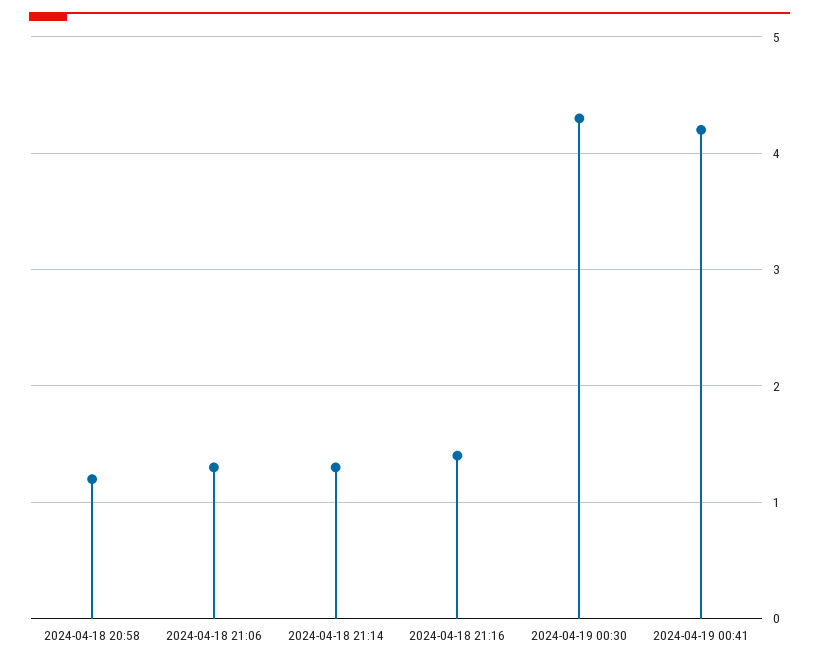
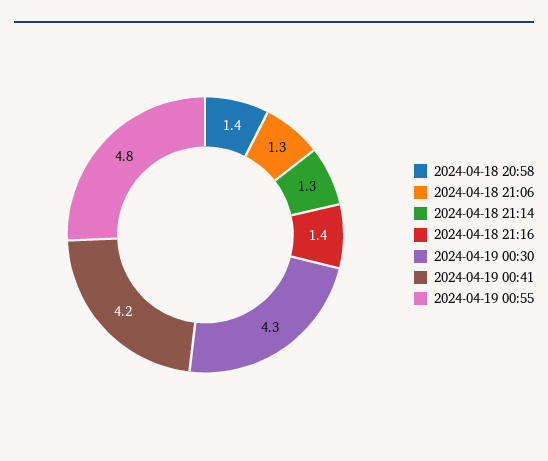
2024-04-18 20:58: 1.2 -> 1.4
2024-04-19 00:55: none -> 4.8

